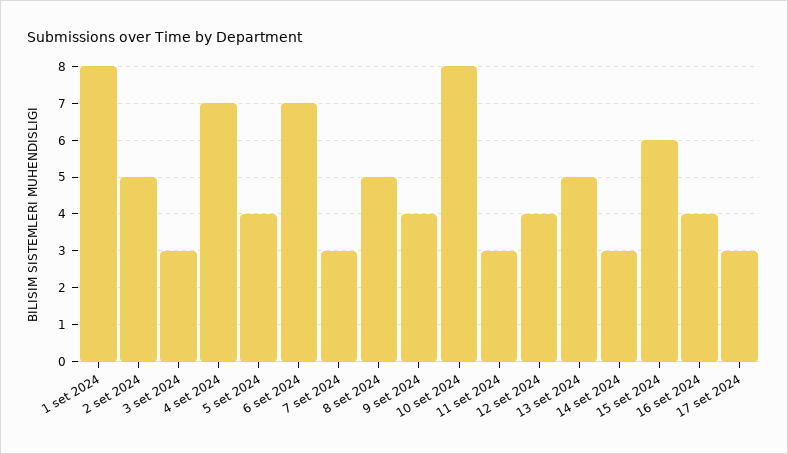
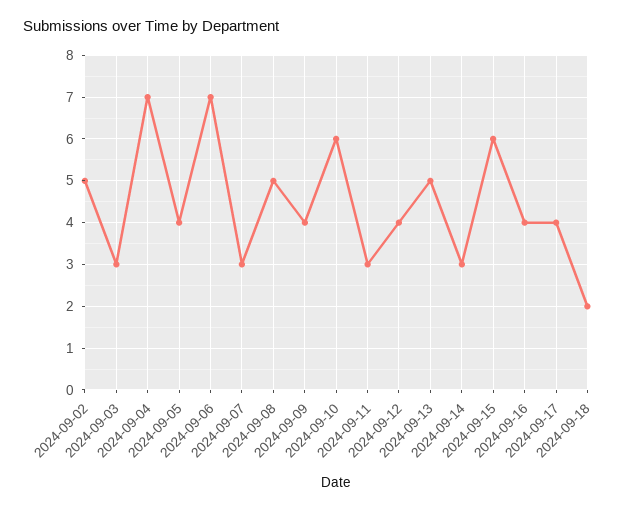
1 set 2024: 8 -> none
10 set 2024: 8 -> 6
17 set 2024: 3 -> 4
2024-09-18: none -> 2

